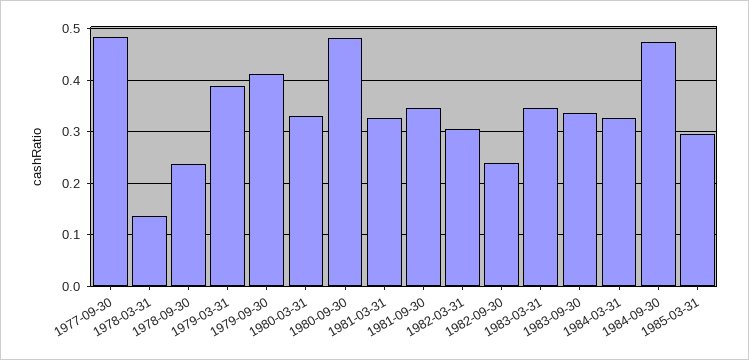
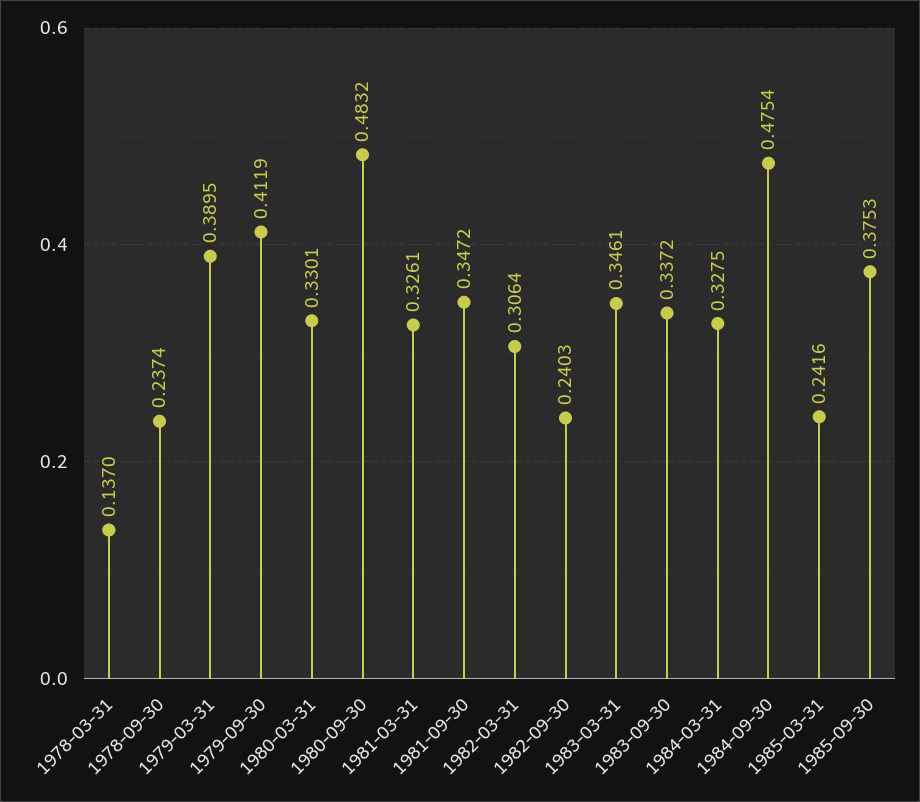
1977-09-30: 0.48 -> none
1985-03-31: 0.3 -> 0.2416
1985-09-30: none -> 0.3753

